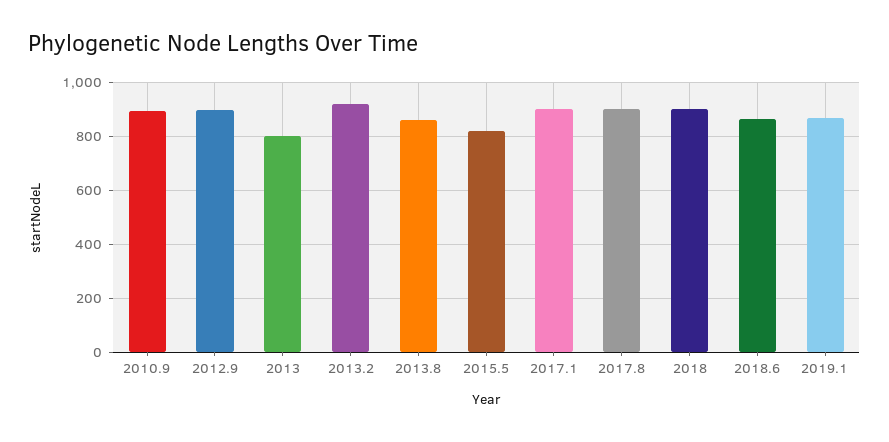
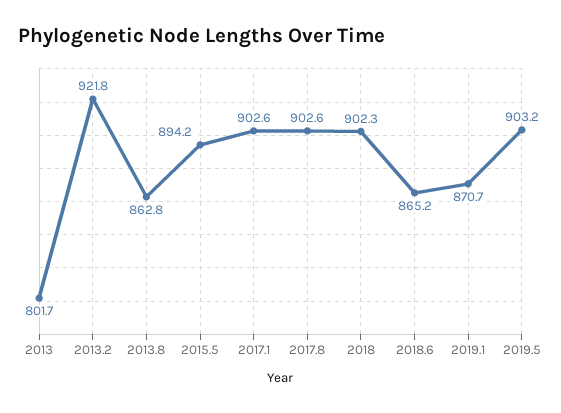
2010.9: 900 -> none
2012.9: 900 -> none
2015.5: 825 -> 894.2
2019.5: none -> 903.2

